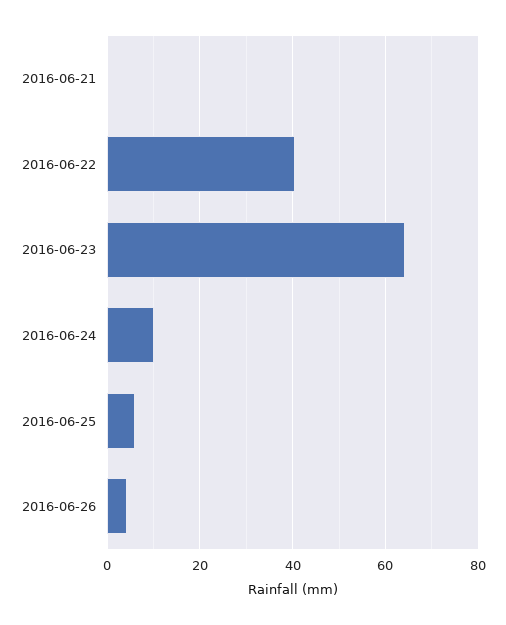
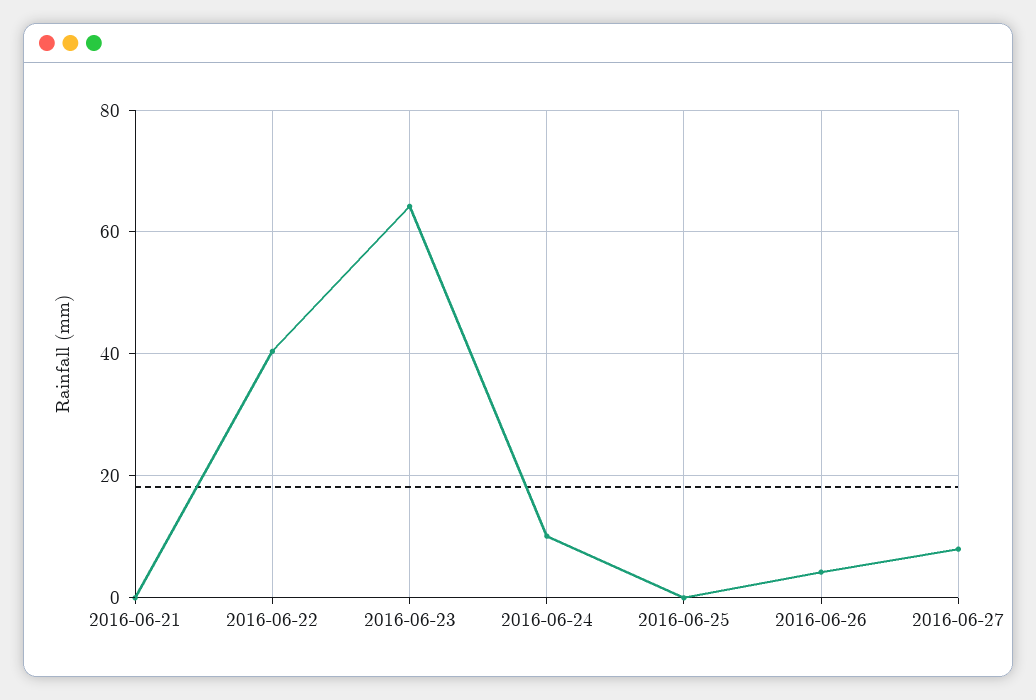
2016-06-25: 6 -> 0
2016-06-27: none -> 8

